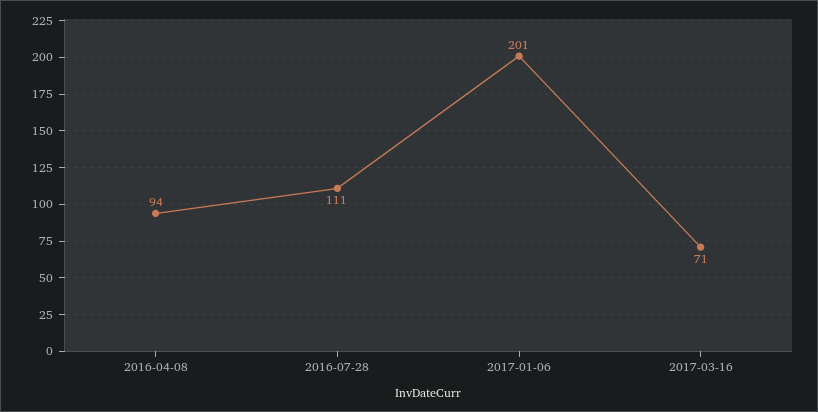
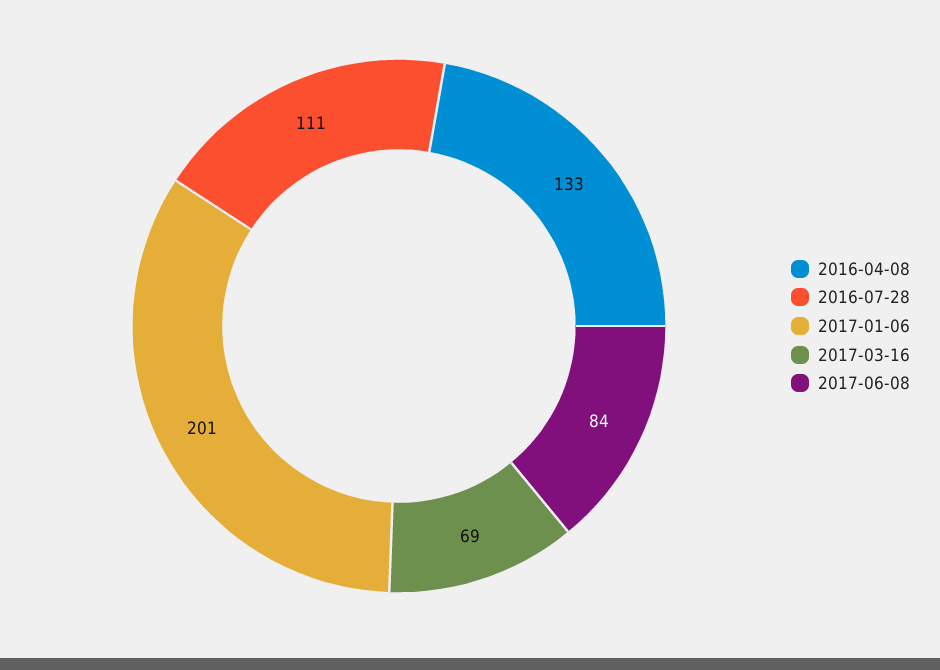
2016-04-08: 94 -> 133
2017-03-16: 71 -> 69
2017-06-08: none -> 84

